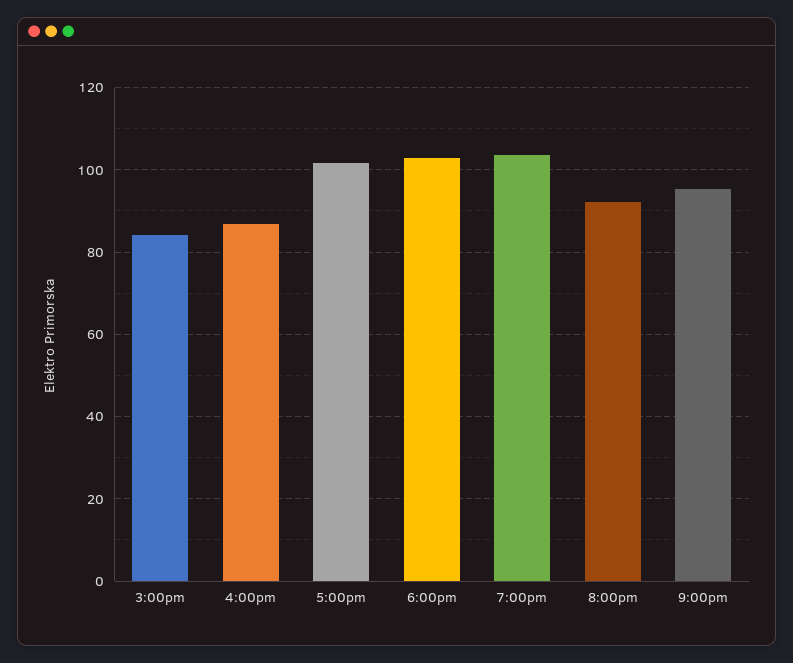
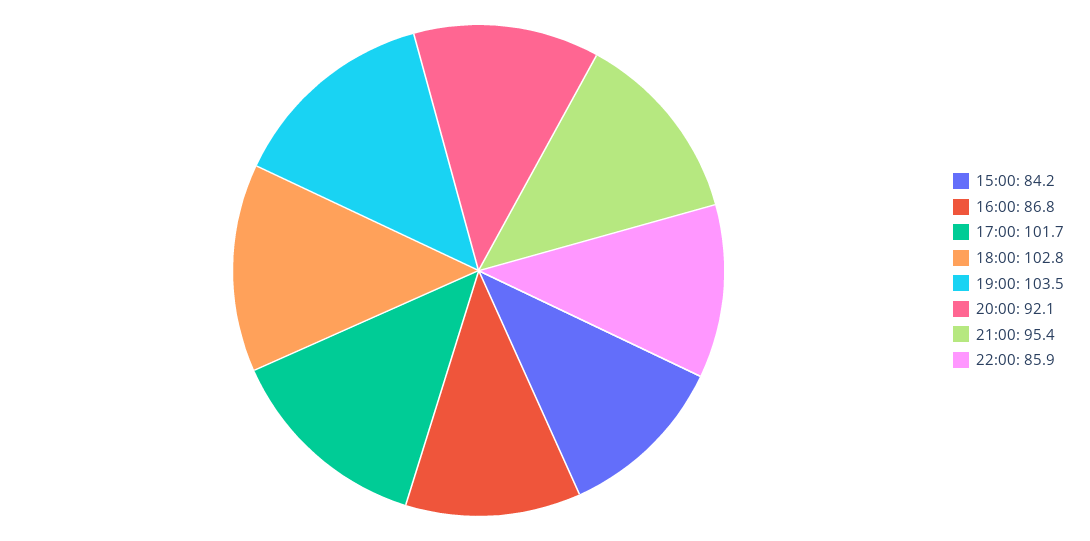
22:00: none -> 85.9

